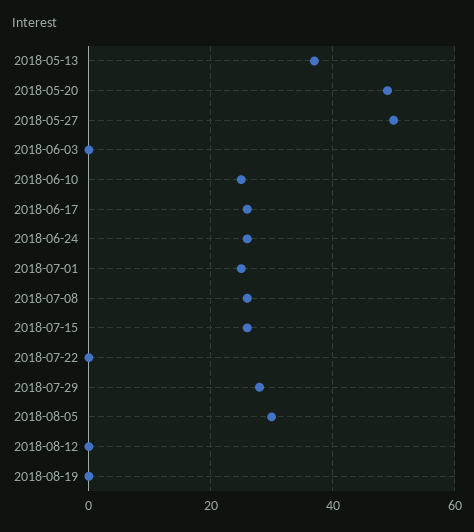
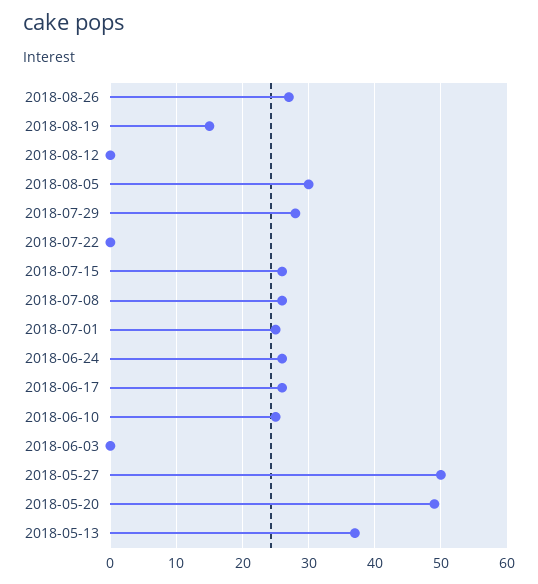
2018-08-19: 0 -> 15
2018-08-26: none -> 27

